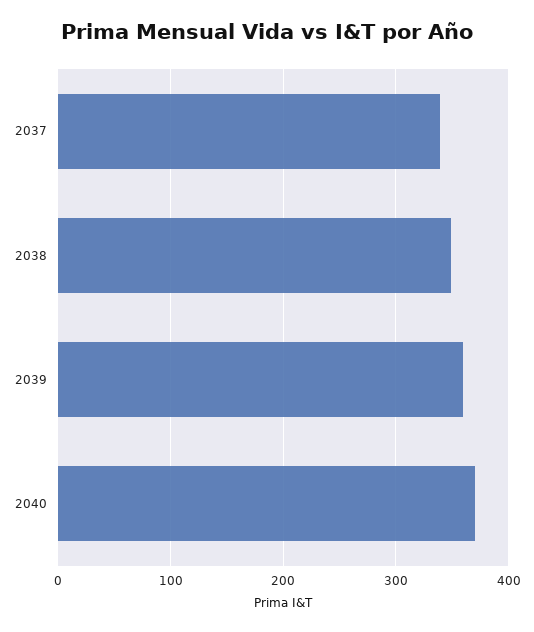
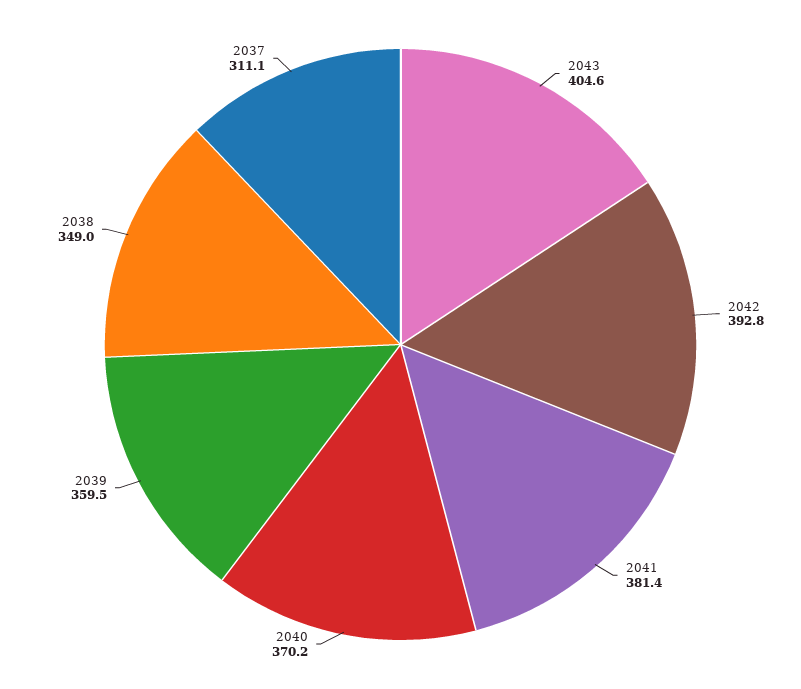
2037: 340 -> 311.1
2043: none -> 404.6
2042: none -> 392.8
2041: none -> 381.4

